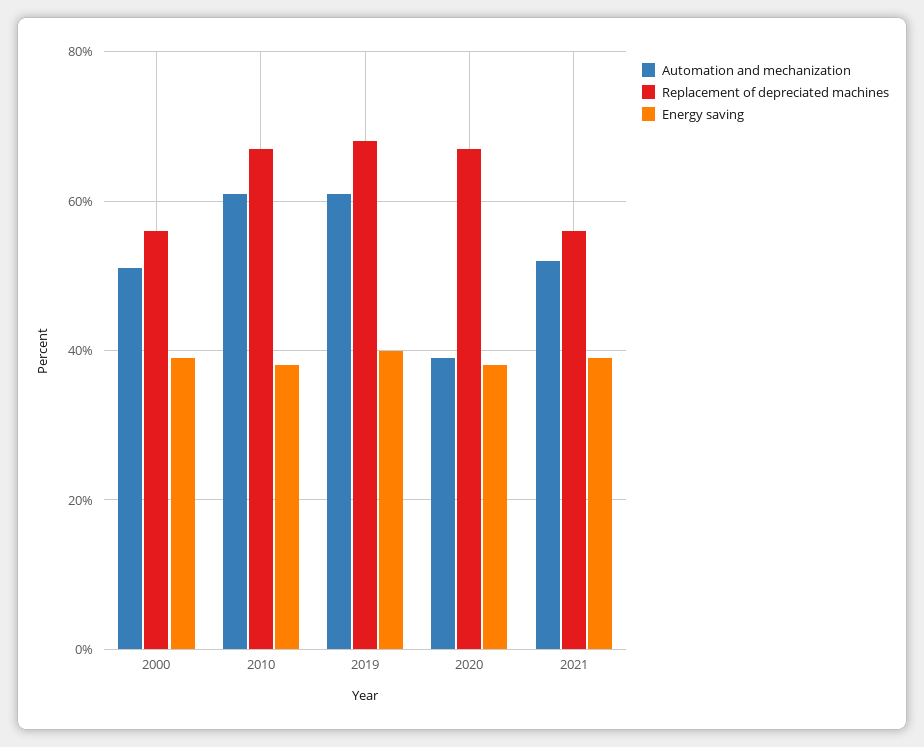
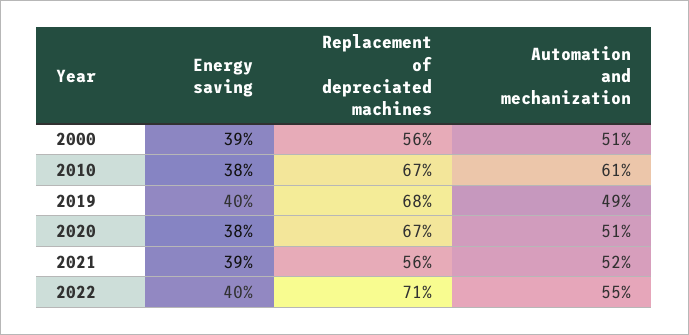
Automation and mechanization, 2019: 60 -> 49
Automation and mechanization, 2020: 40 -> 51
Energy saving, 2022: none -> 40
Replacement of depreciated machines, 2022: none -> 71
Automation and mechanization, 2022: none -> 55

